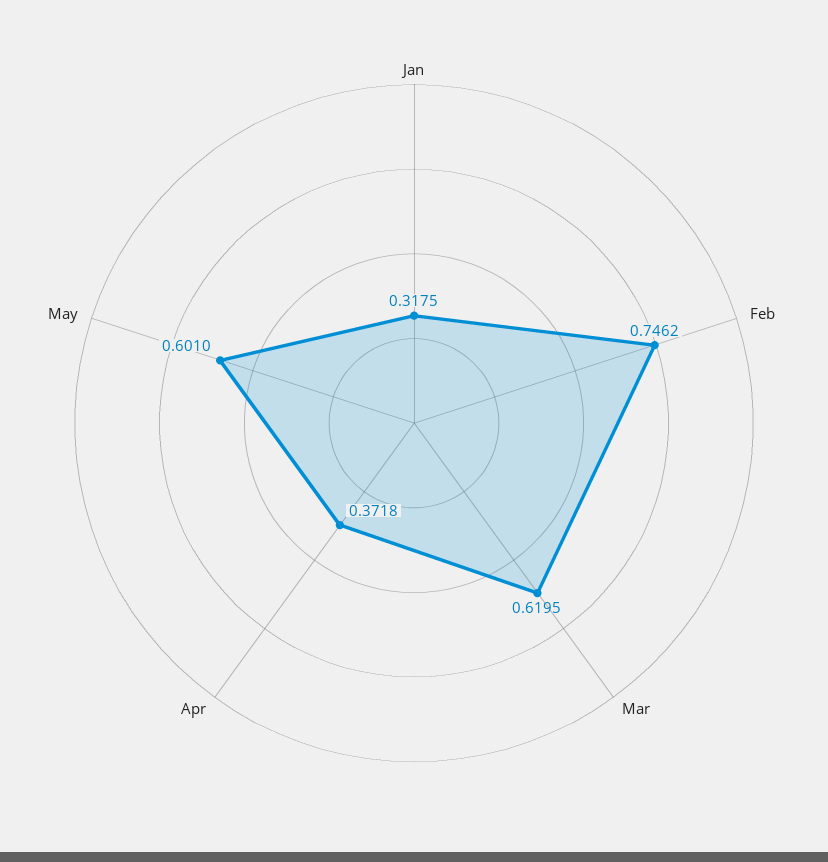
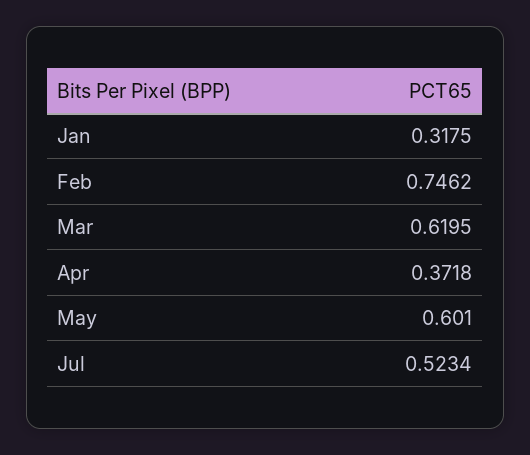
Jul: none -> 0.5234

